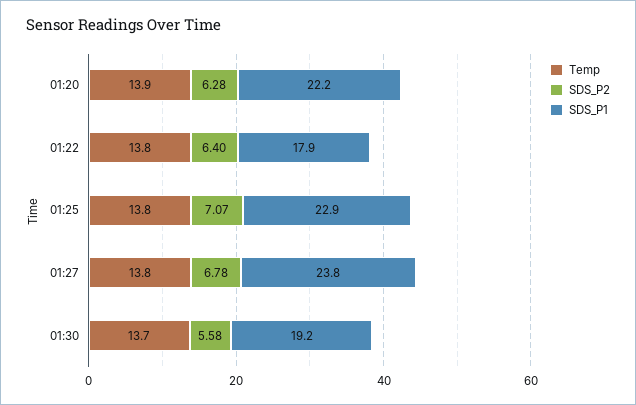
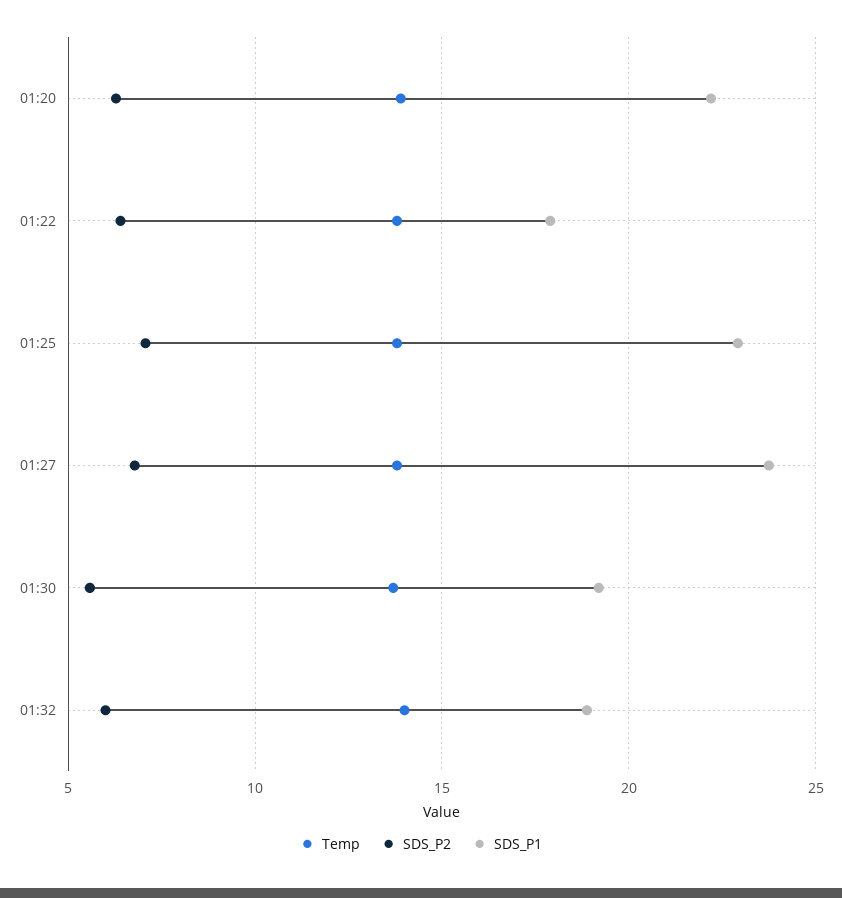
Temp, 01:32: none -> 14
SDS_P2, 01:32: none -> 6
SDS_P1, 01:32: none -> 19

